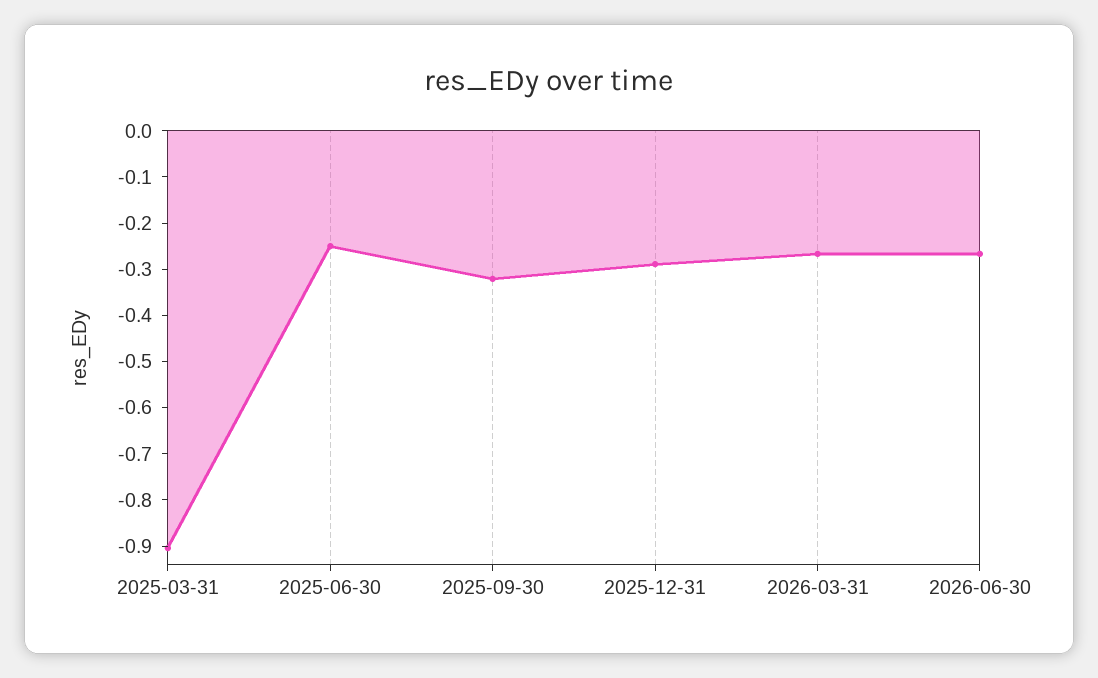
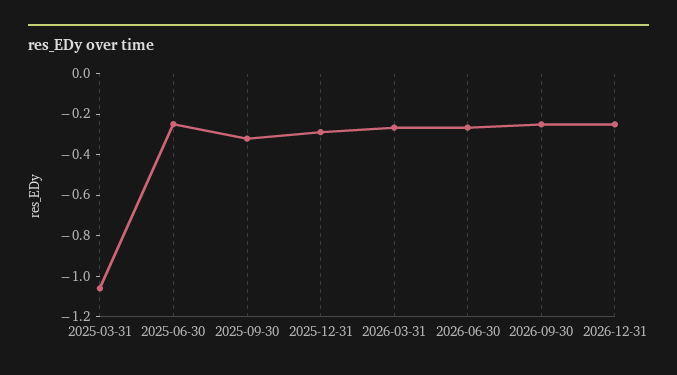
2025-03-31: -0.9 -> -1.05
2026-09-30: none -> -0.25
2026-12-31: none -> -0.25

